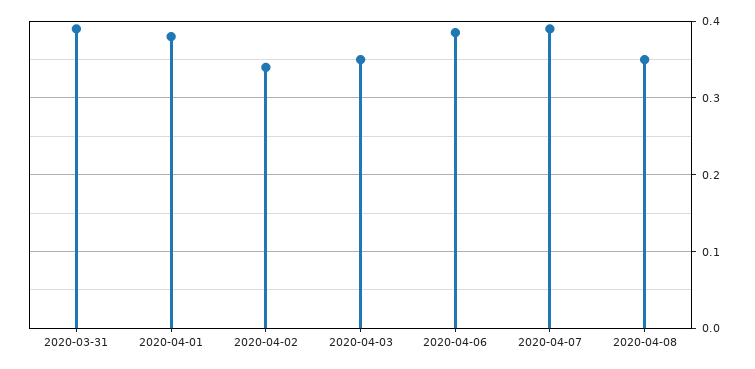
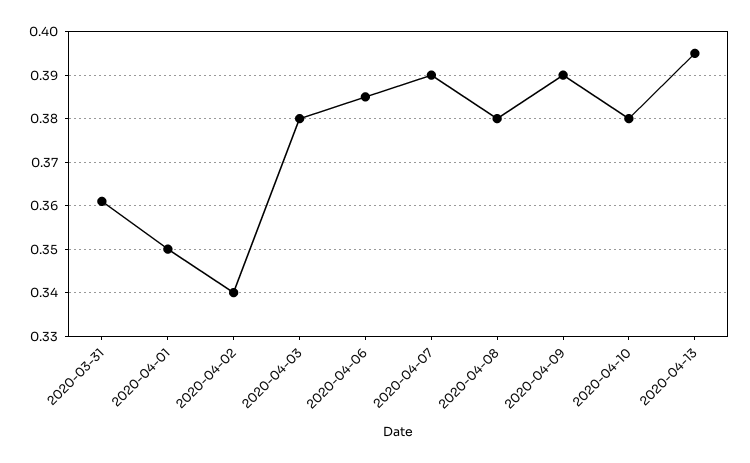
2020-03-31: 0.39 -> 0.36
2020-04-01: 0.38 -> 0.35
2020-04-03: 0.35 -> 0.38
2020-04-08: 0.35 -> 0.38
2020-04-09: none -> 0.39
2020-04-10: none -> 0.38
2020-04-13: none -> 0.395

